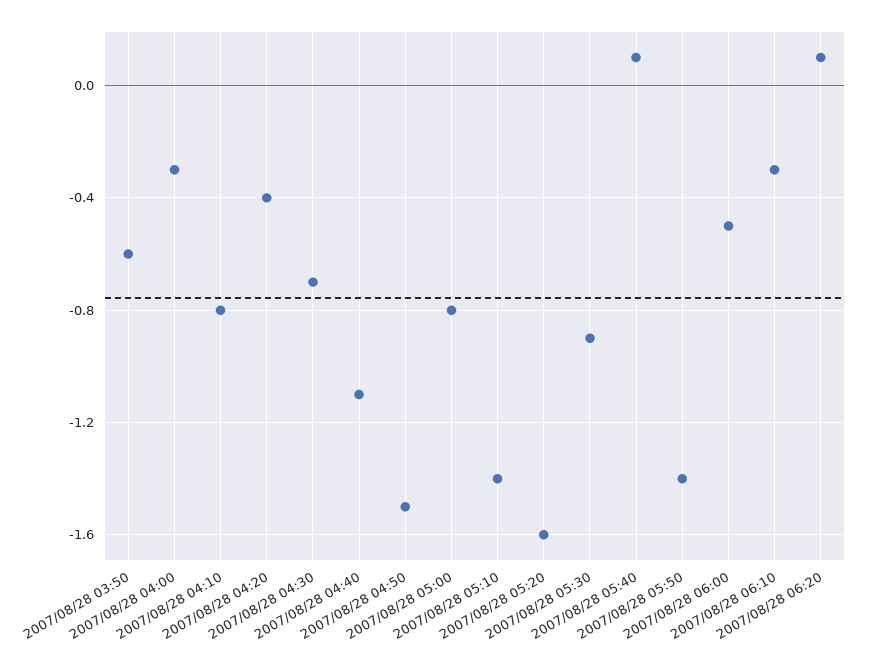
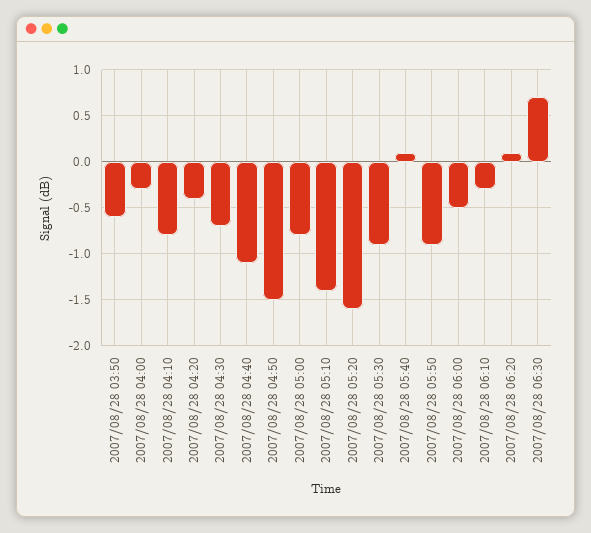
2007/08/28 05:50: -1.4 -> -0.9
2007/08/28 06:30: none -> 0.7

